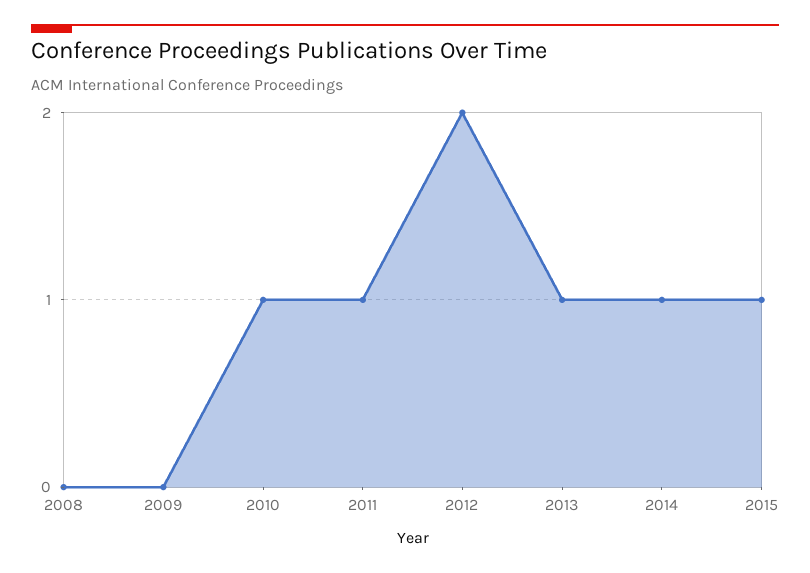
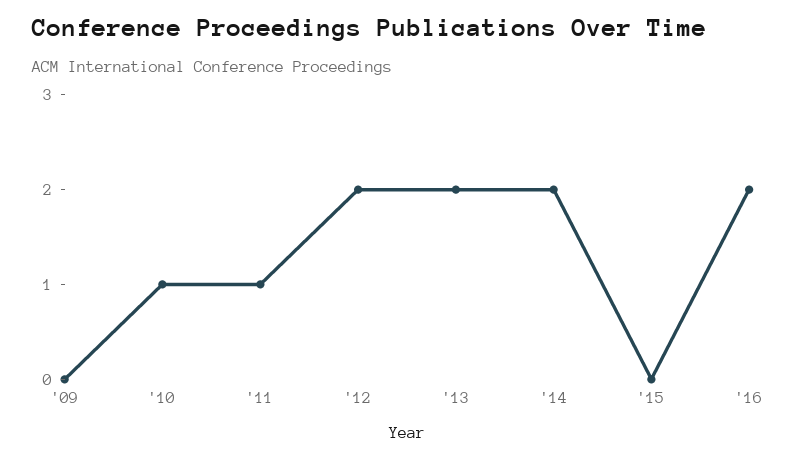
2008: 0 -> none
2013: 1 -> 2
2014: 1 -> 2
2015: 1 -> 0
'16: none -> 2

